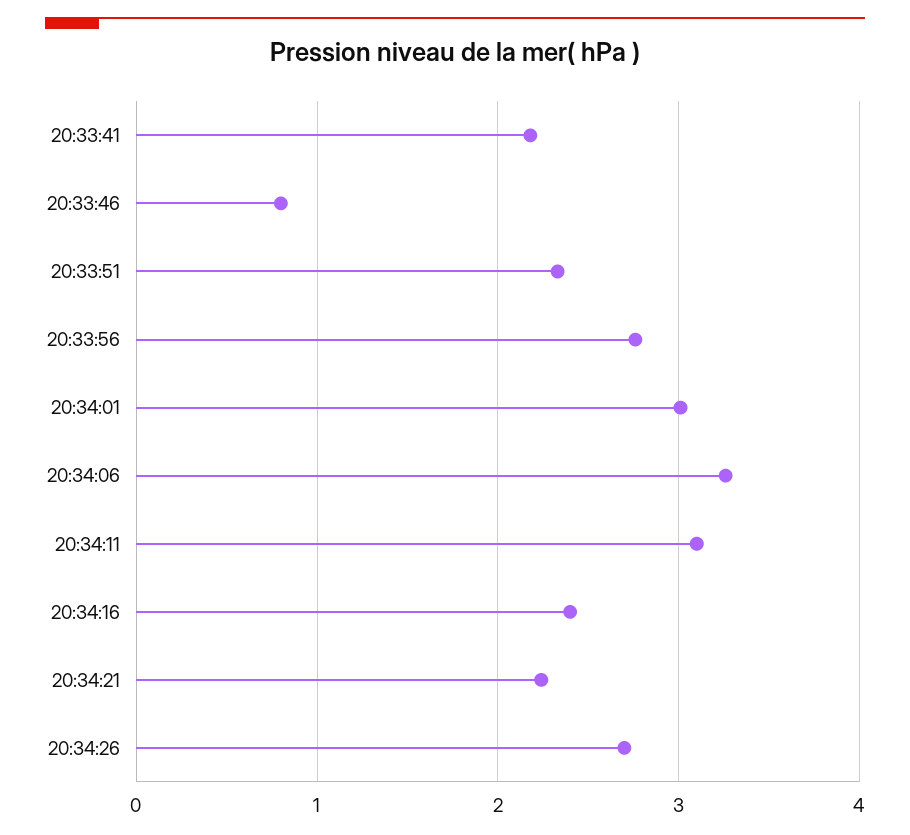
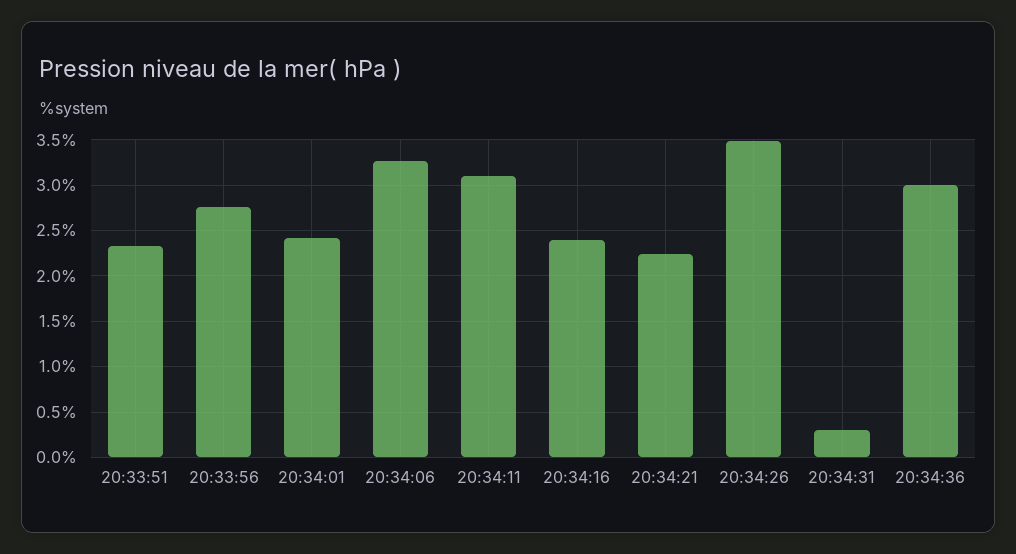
20:33:41: 2.2 -> none
20:33:46: 0.8 -> none
20:34:01: 3 -> 2.4
20:34:26: 2.7 -> 3.5
20:34:31: none -> 0.3
20:34:36: none -> 3

